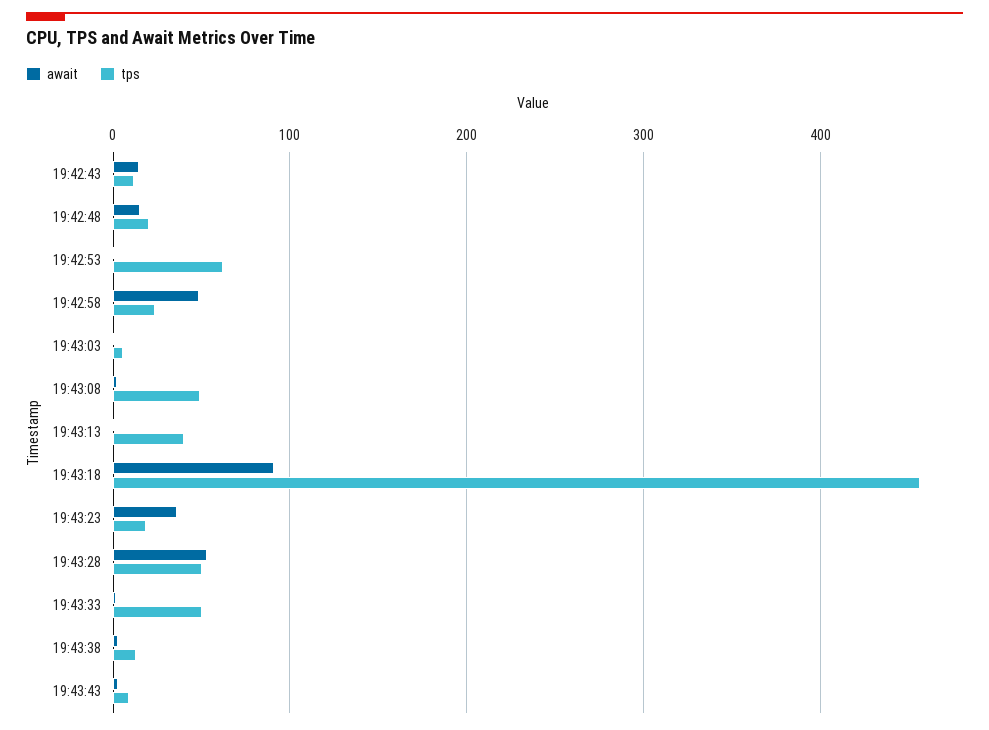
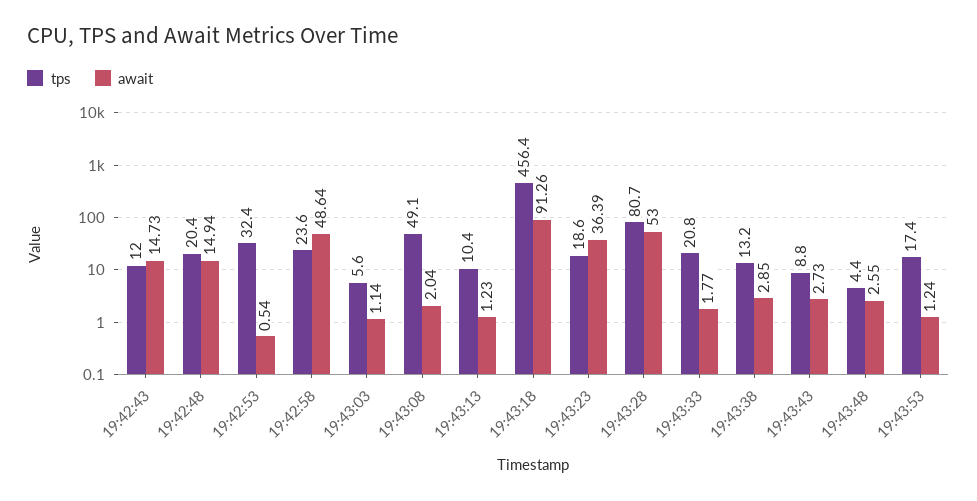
tps, 19:42:53: 60 -> 32.4
tps, 19:43:13: 40 -> 10.4
tps, 19:43:28: 50 -> 80.7
tps, 19:43:33: 50 -> 20.8
tps, 19:43:48: none -> 4.4
await, 19:43:48: none -> 2.55
tps, 19:43:53: none -> 17.4
await, 19:43:53: none -> 1.24

